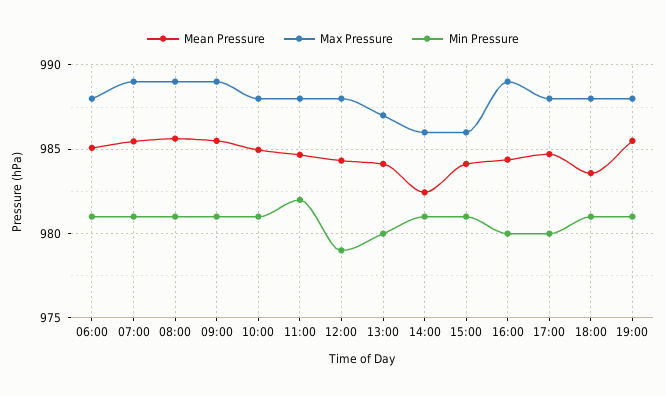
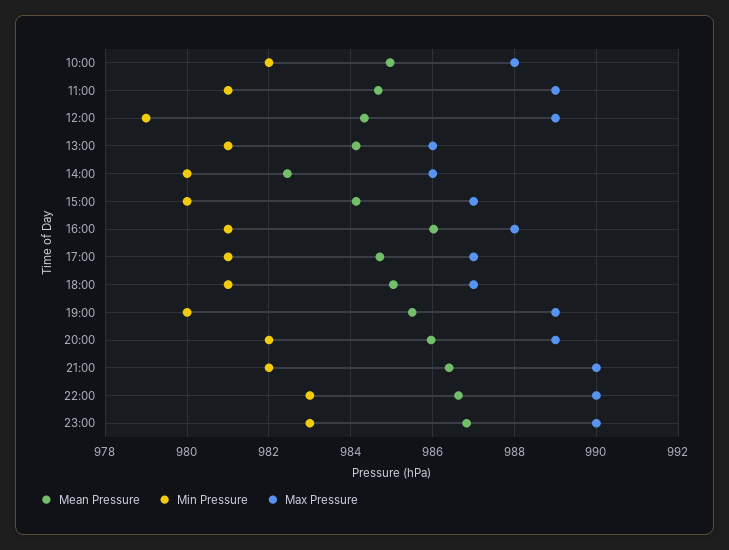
Mean Pressure, 06:00: 985 -> none
Max Pressure, 06:00: 988 -> none
Min Pressure, 06:00: 981 -> none
Mean Pressure, 07:00: 985.5 -> none
Max Pressure, 07:00: 989 -> none
Min Pressure, 07:00: 981 -> none
Mean Pressure, 08:00: 985.5 -> none
Max Pressure, 08:00: 989 -> none
Min Pressure, 08:00: 981 -> none
Mean Pressure, 09:00: 985.5 -> none
Max Pressure, 09:00: 989 -> none
Min Pressure, 09:00: 981 -> none
Min Pressure, 10:00: 981 -> 982
Max Pressure, 11:00: 988 -> 989
Min Pressure, 11:00: 982 -> 981
Max Pressure, 12:00: 988 -> 989
Max Pressure, 13:00: 987 -> 986
Min Pressure, 13:00: 980 -> 981
Min Pressure, 14:00: 981 -> 980
Max Pressure, 15:00: 986 -> 987
Min Pressure, 15:00: 981 -> 980
Mean Pressure, 16:00: 984.5 -> 986
Max Pressure, 16:00: 989 -> 988
Min Pressure, 16:00: 980 -> 981
Max Pressure, 17:00: 988 -> 987
Min Pressure, 17:00: 980 -> 981
Mean Pressure, 18:00: 983.5 -> 985
Max Pressure, 18:00: 988 -> 987
Max Pressure, 19:00: 988 -> 989
Min Pressure, 19:00: 981 -> 980
Mean Pressure, 20:00: none -> 986
Min Pressure, 20:00: none -> 982
Max Pressure, 20:00: none -> 989
Mean Pressure, 21:00: none -> 986.4
Min Pressure, 21:00: none -> 982
Max Pressure, 21:00: none -> 990
Mean Pressure, 22:00: none -> 986.6
Min Pressure, 22:00: none -> 983
Max Pressure, 22:00: none -> 990
Mean Pressure, 23:00: none -> 986.8
Min Pressure, 23:00: none -> 983
Max Pressure, 23:00: none -> 990

